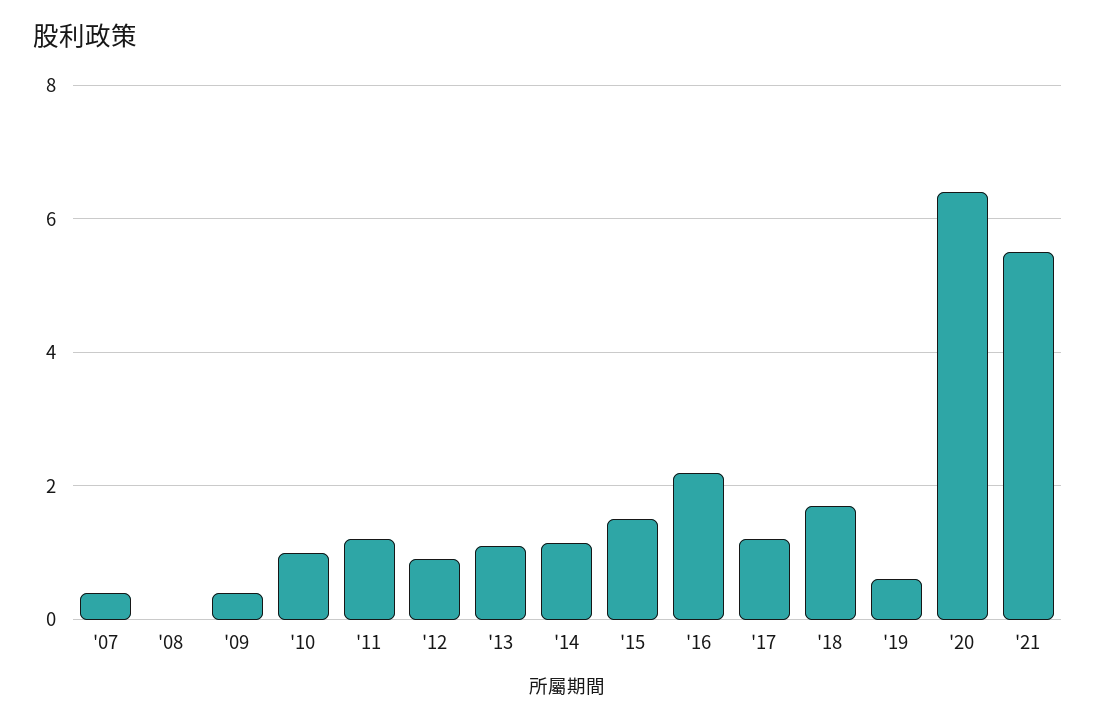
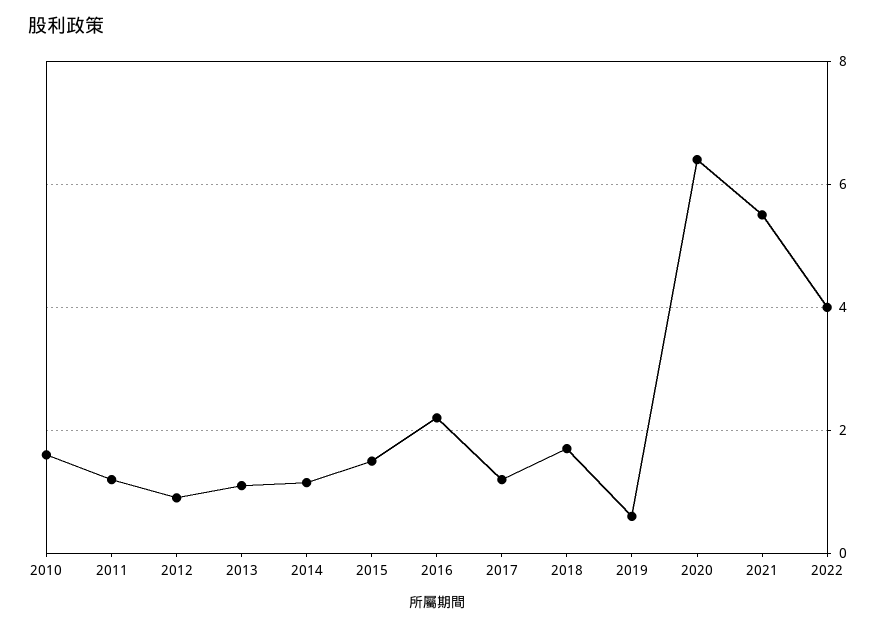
'07: 0.4 -> none
'08: 0 -> none
'09: 0.4 -> none
'10: 1 -> 1.6
2022: none -> 4

